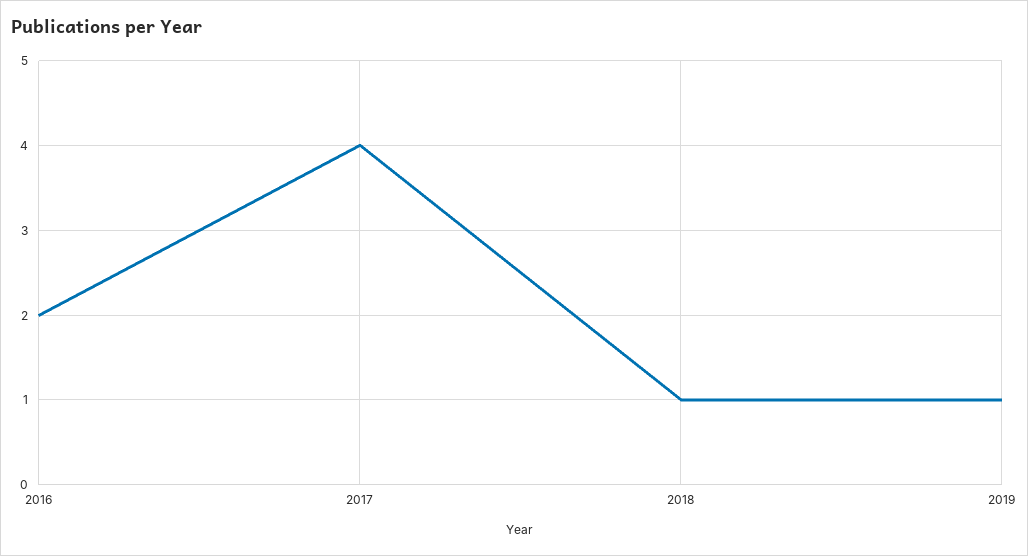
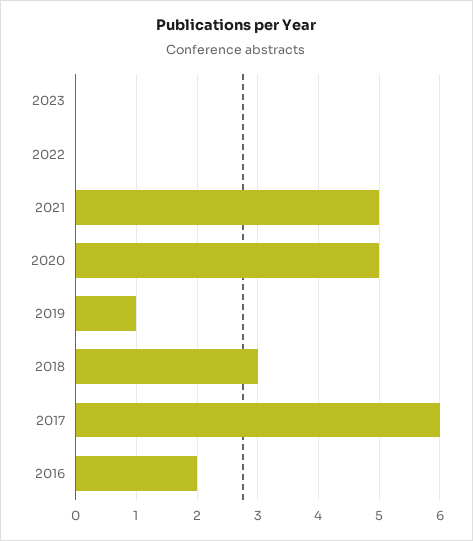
2017: 4 -> 6
2018: 1 -> 3
2023: none -> 0
2022: none -> 0
2021: none -> 5
2020: none -> 5

